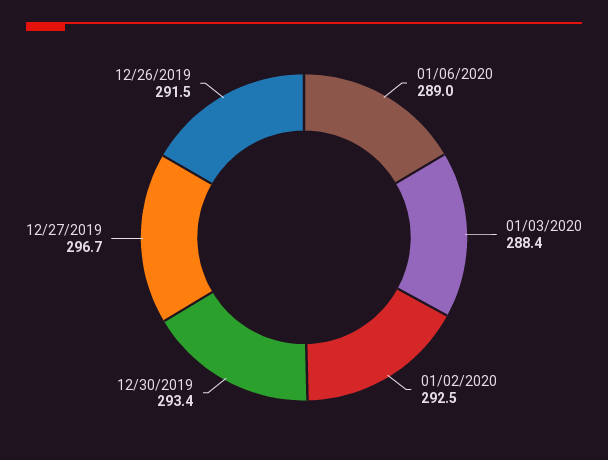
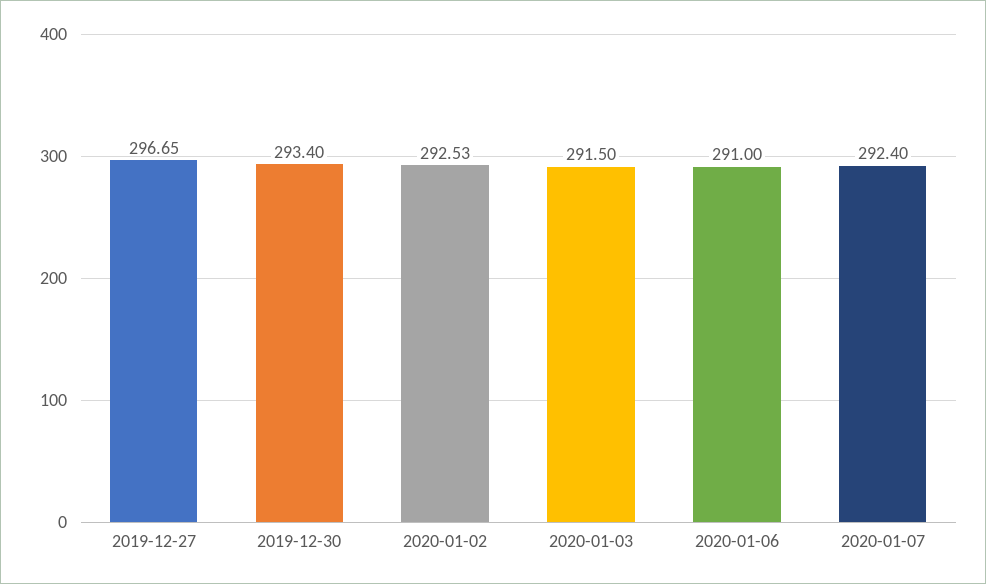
01/06/2020: 289 -> 291
01/03/2020: 288.4 -> 291.5
12/26/2019: 291.5 -> none
2020-01-07: none -> 292.4

